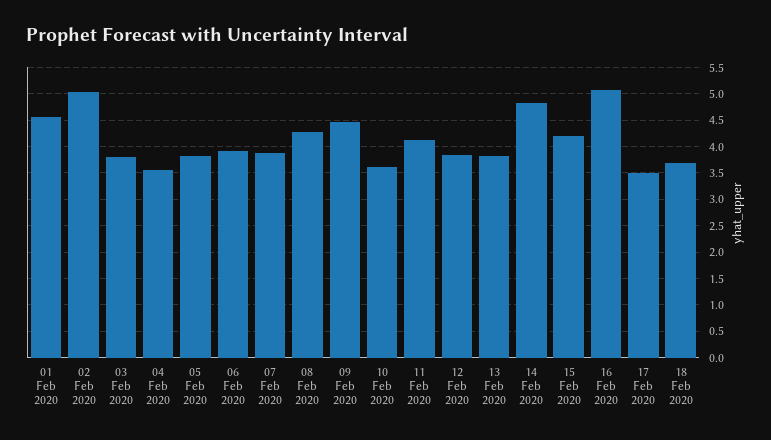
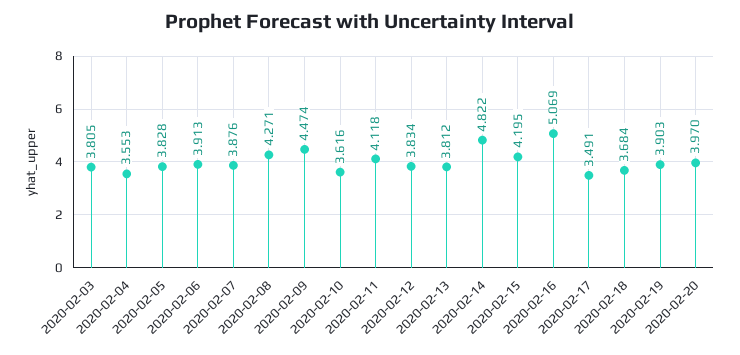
01 Feb 2020: 4.5 -> none
02 Feb 2020: 5 -> none
2020-02-19: none -> 3.903
2020-02-20: none -> 3.97

